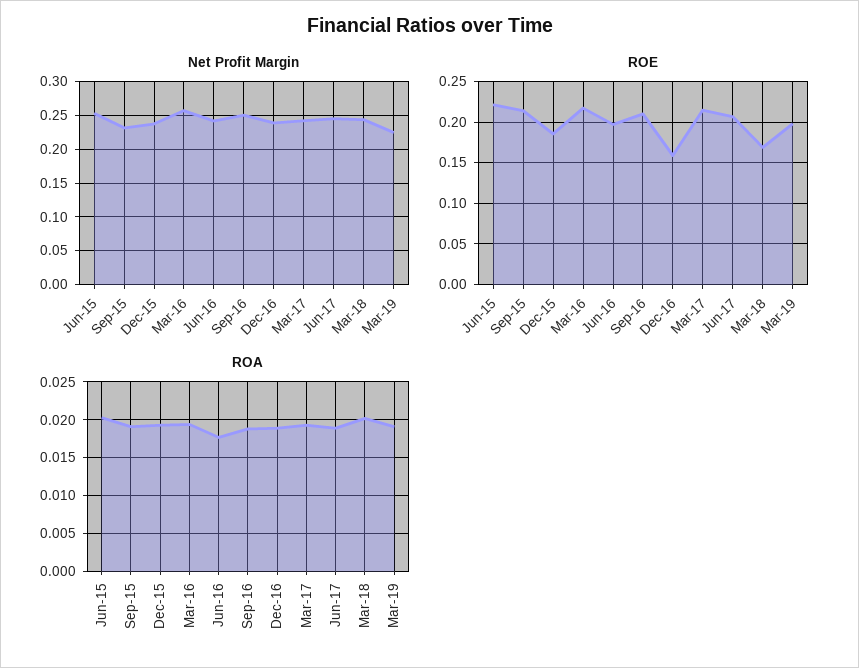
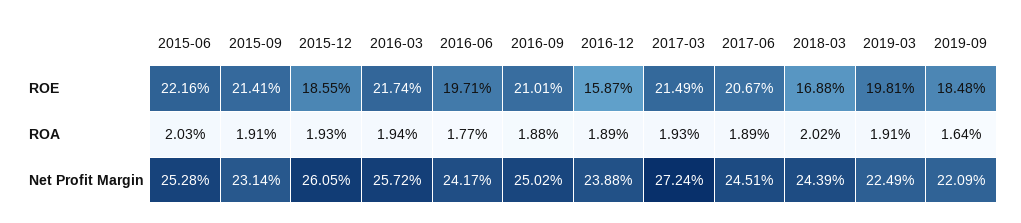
Net Profit Margin, Dec-15: 0.24 -> 0.2605
Net Profit Margin, Mar-17: 0.24 -> 0.2724
ROE, 2019-09: none -> 0.1848
ROA, 2019-09: none -> 0.0164
Net Profit Margin, 2019-09: none -> 0.2209

